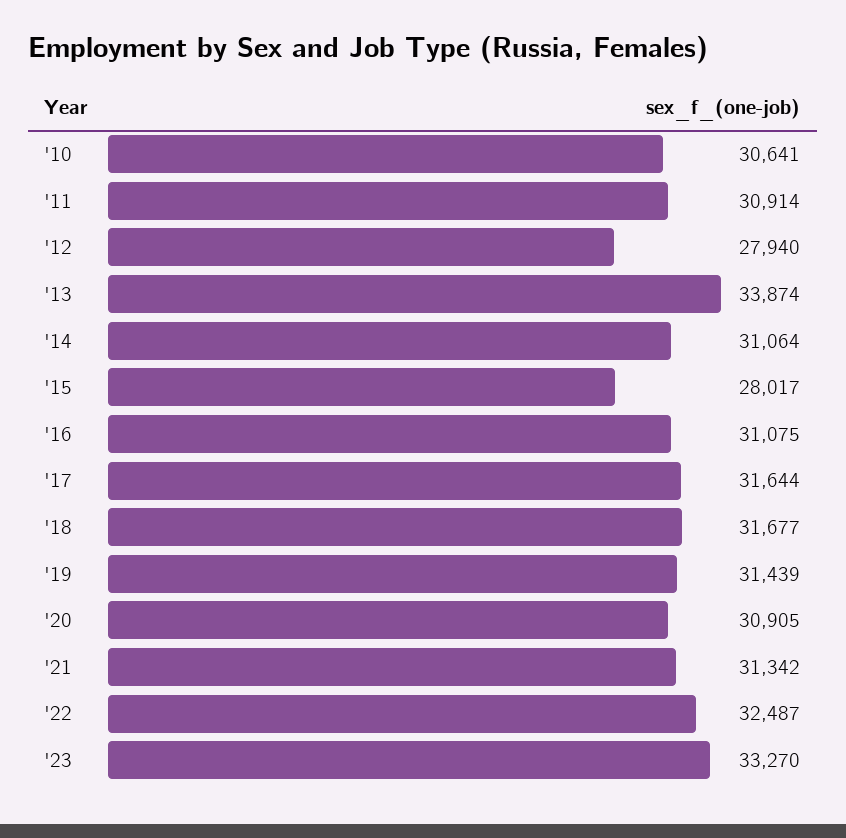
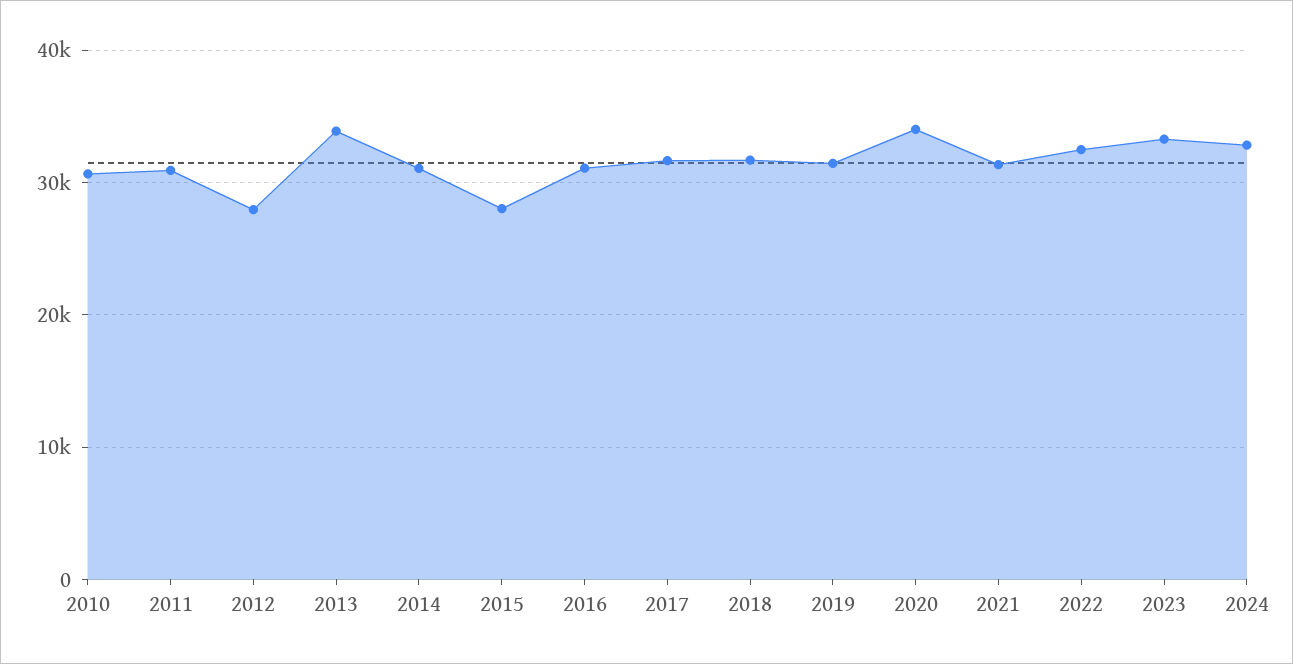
'20: 30905 -> 34000
2024: none -> 33000

